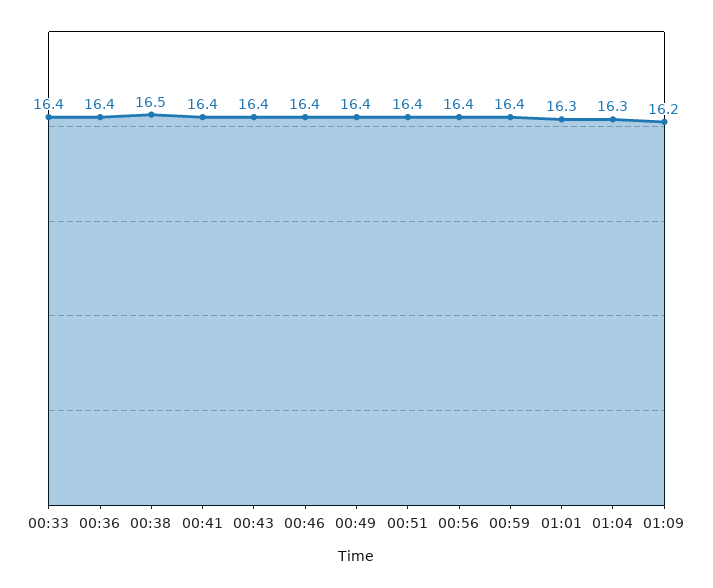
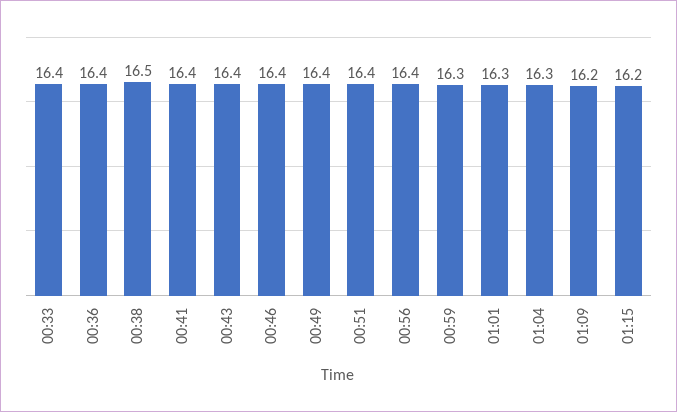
00:59: 16.4 -> 16.3
01:15: none -> 16.2

